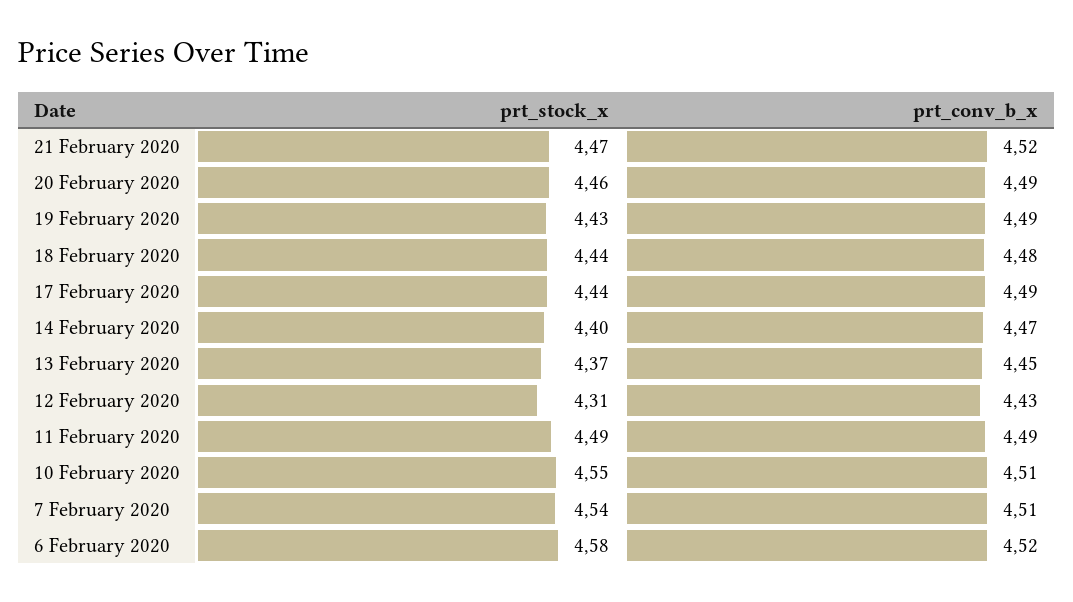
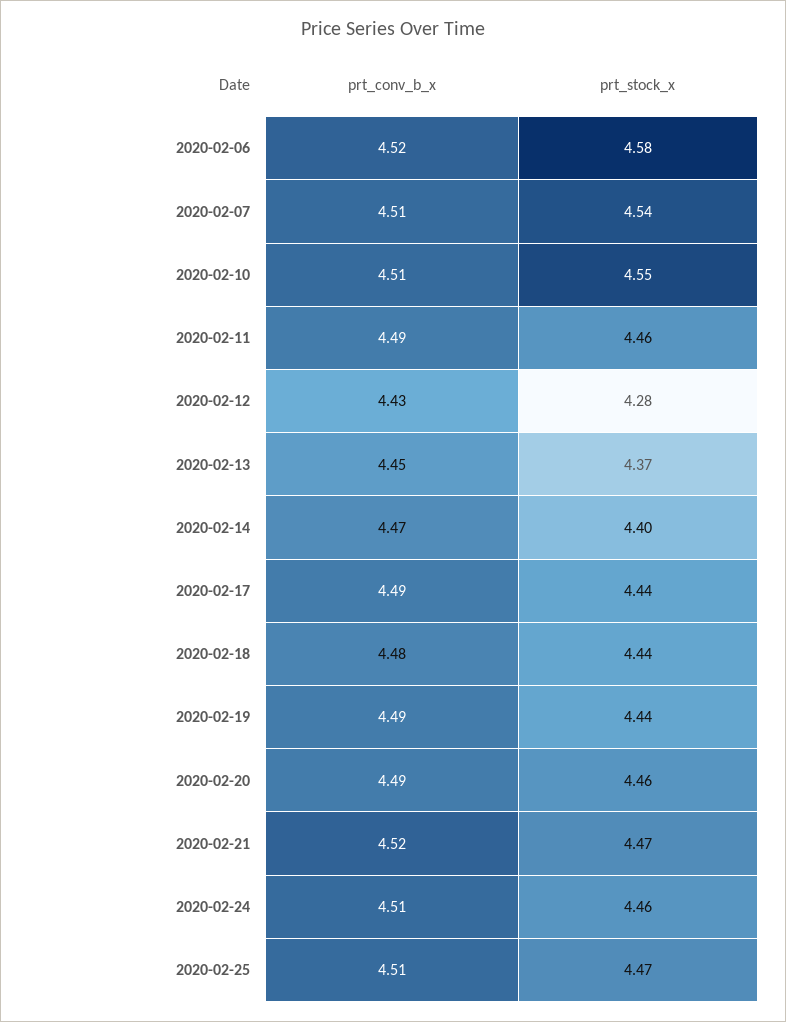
prt_stock_x, 19 February 2020: 4.43 -> 4.44
prt_stock_x, 12 February 2020: 4.31 -> 4.28
prt_stock_x, 11 February 2020: 4.49 -> 4.46
prt_conv_b_x, 2020-02-24: none -> 4.51
prt_stock_x, 2020-02-24: none -> 4.46
prt_conv_b_x, 2020-02-25: none -> 4.51
prt_stock_x, 2020-02-25: none -> 4.47

